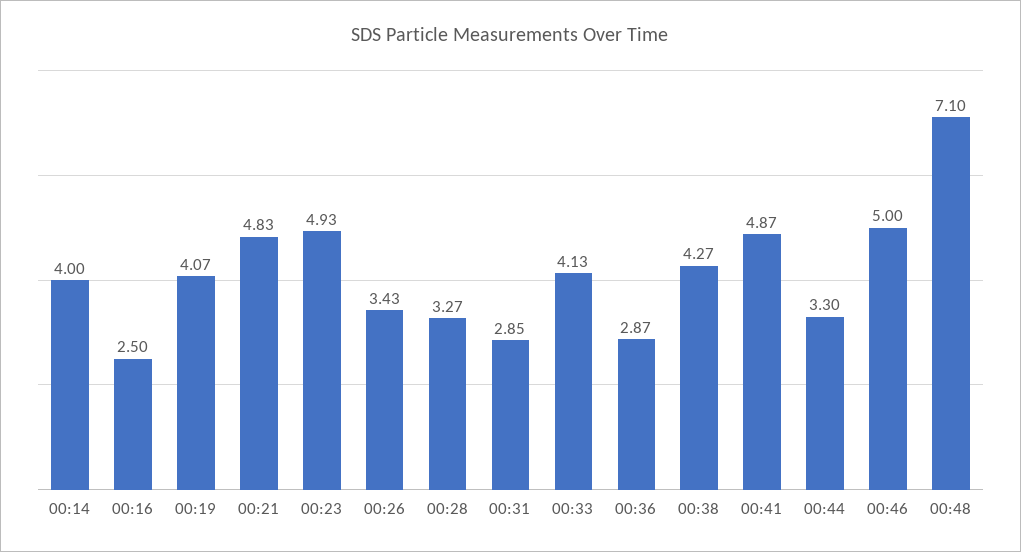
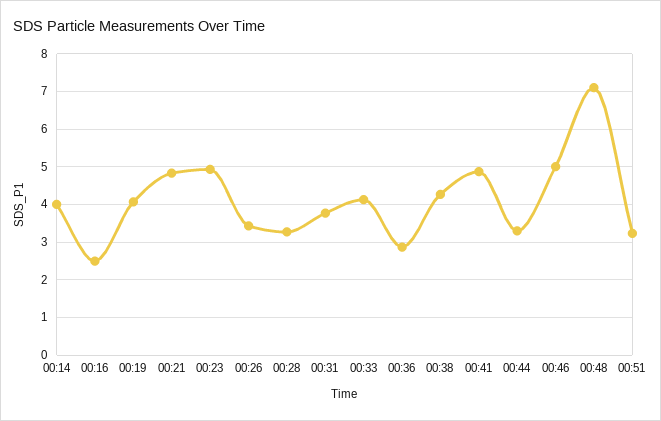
00:31: 2.85 -> 3.8
00:51: none -> 3.2

